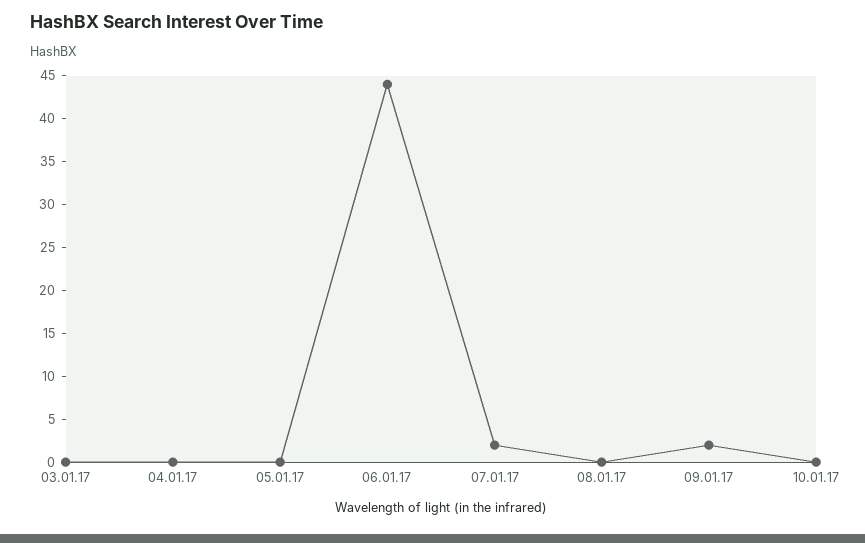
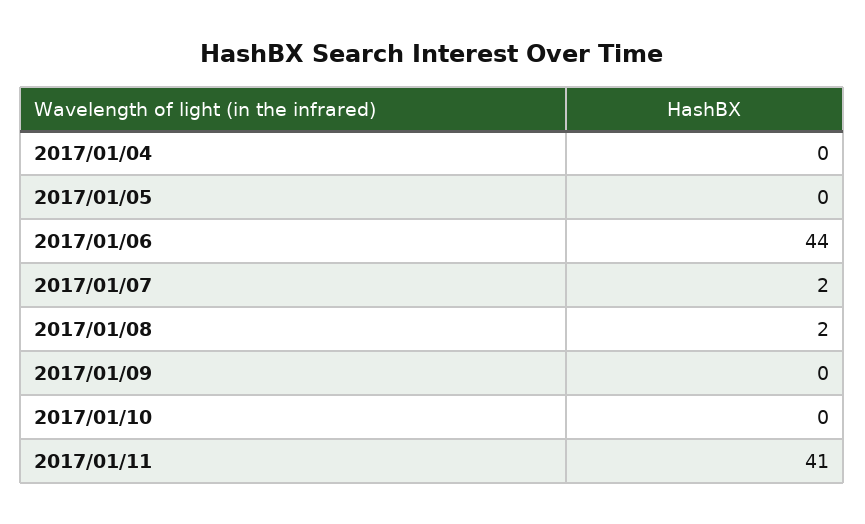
03.01.17: 0 -> none
08.01.17: 0 -> 2
09.01.17: 2 -> 0
2017/01/11: none -> 41

